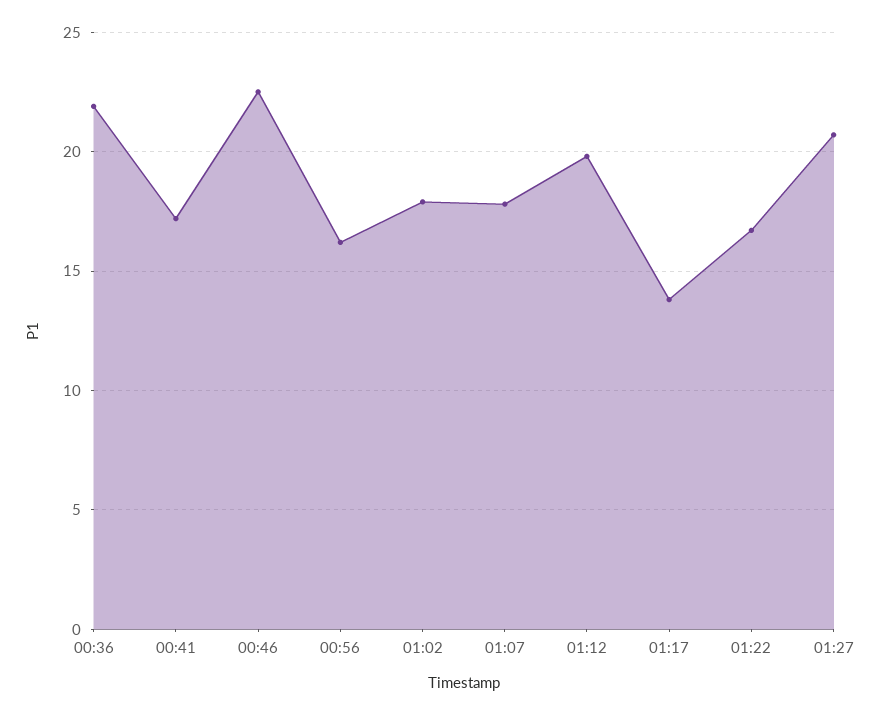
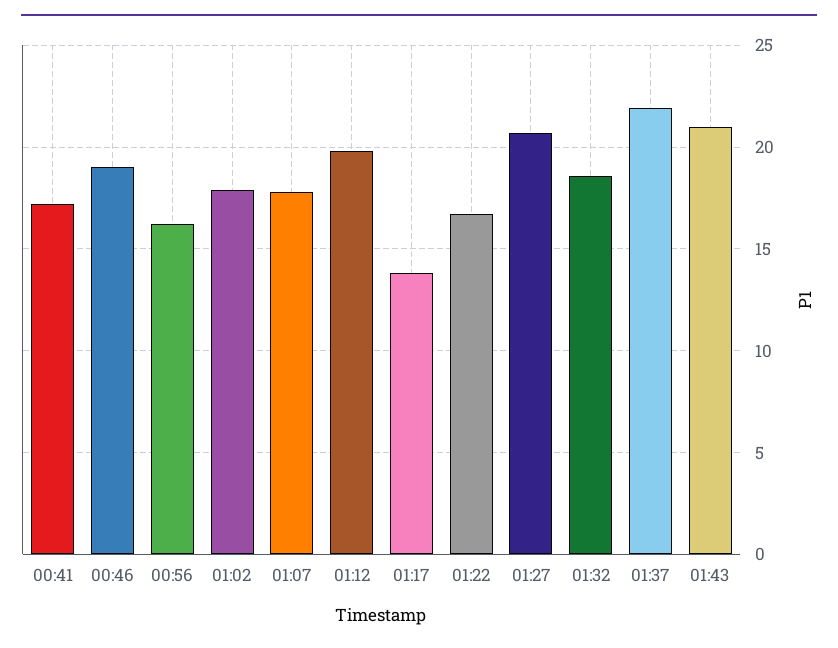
00:36: 22 -> none
00:46: 22.5 -> 19
01:32: none -> 18.5
01:37: none -> 22
01:43: none -> 21

